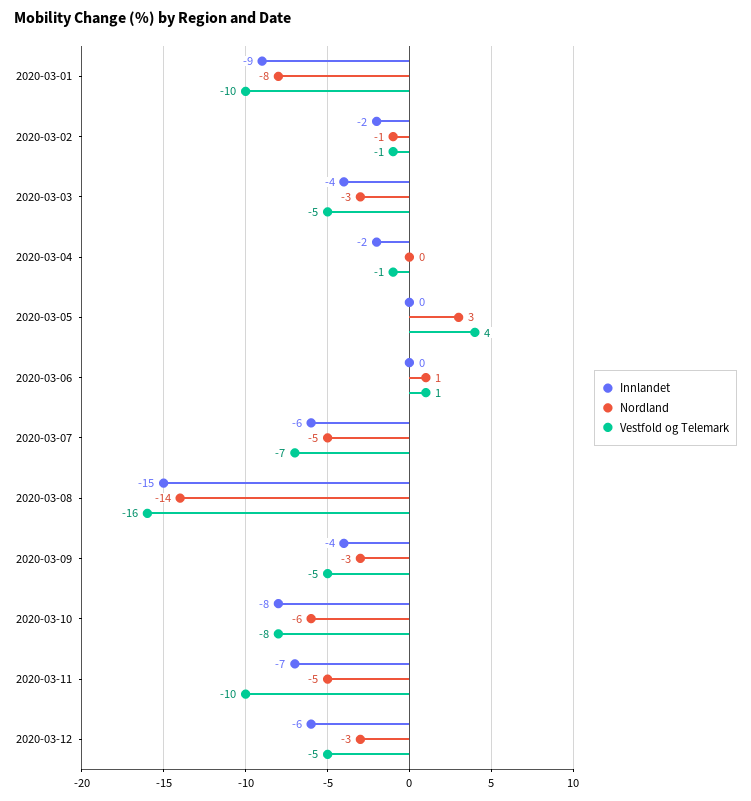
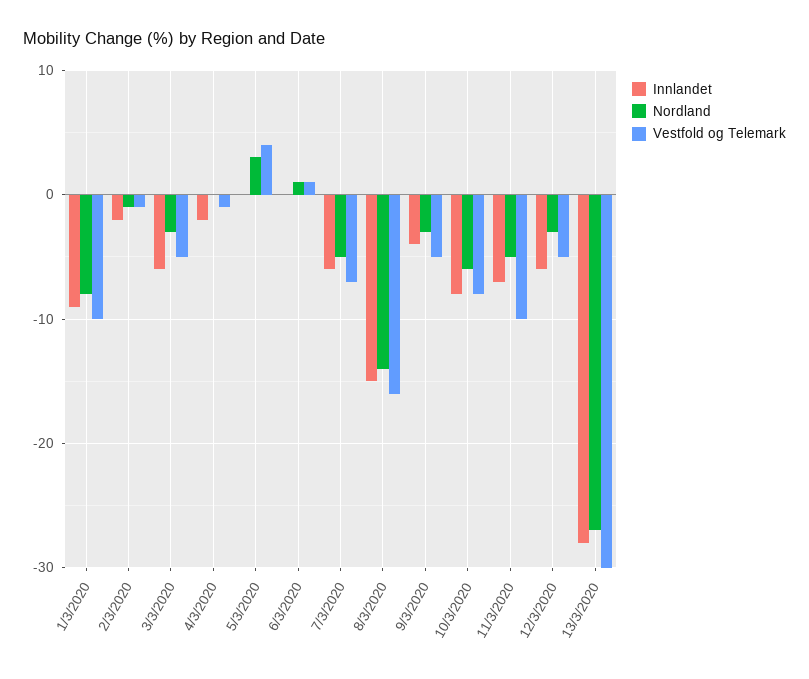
Innlandet, 2020-03-03: -4 -> -6
Innlandet, 13/3/2020: none -> -28
Nordland, 13/3/2020: none -> -27
Vestfold og Telemark, 13/3/2020: none -> -30

